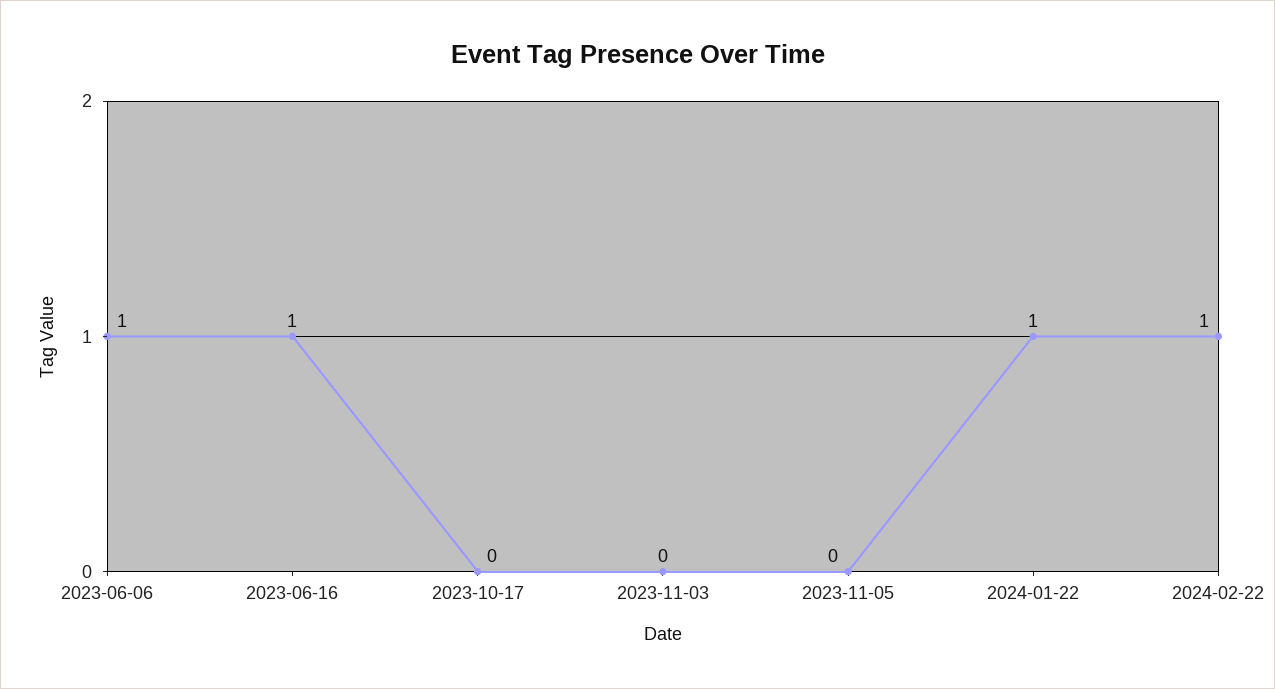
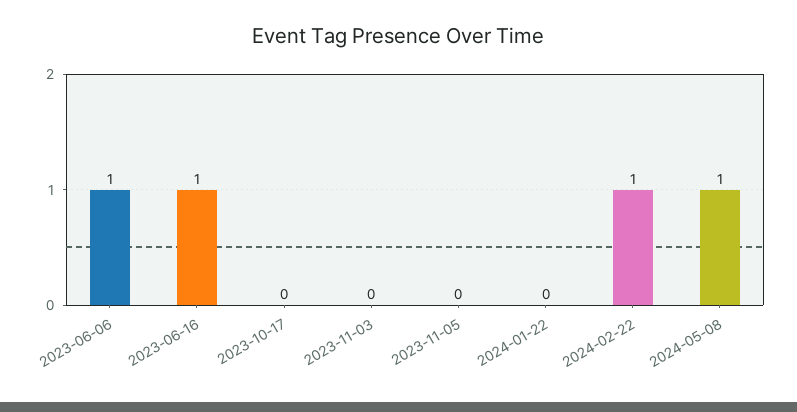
2024-01-22: 1 -> 0
2024-05-08: none -> 1

